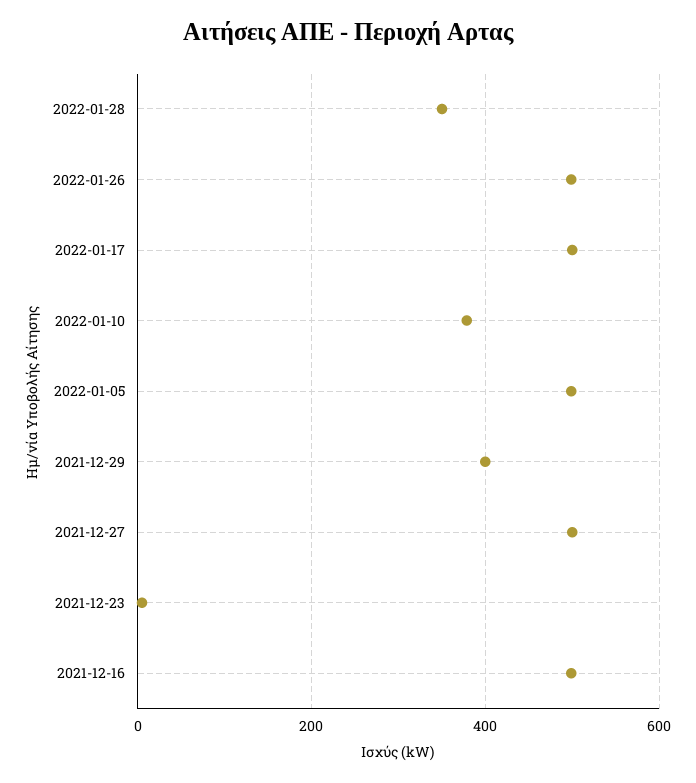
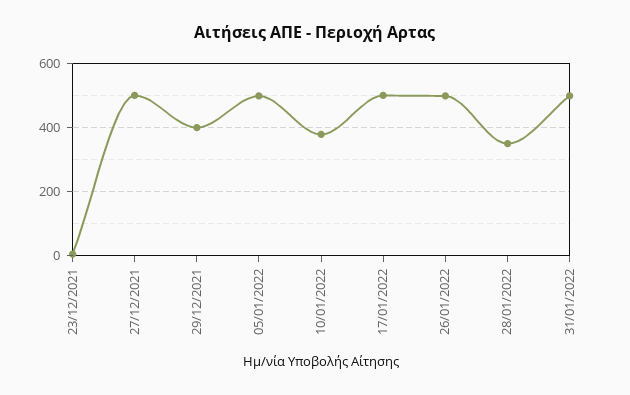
2021-12-16: 500 -> none
31/01/2022: none -> 500

